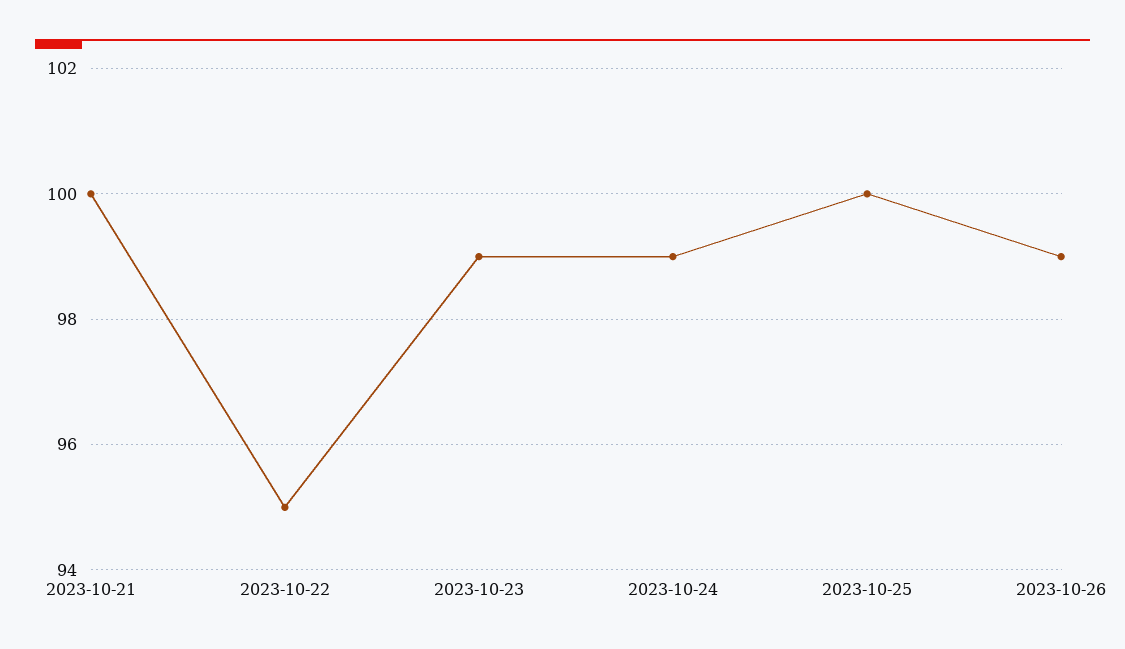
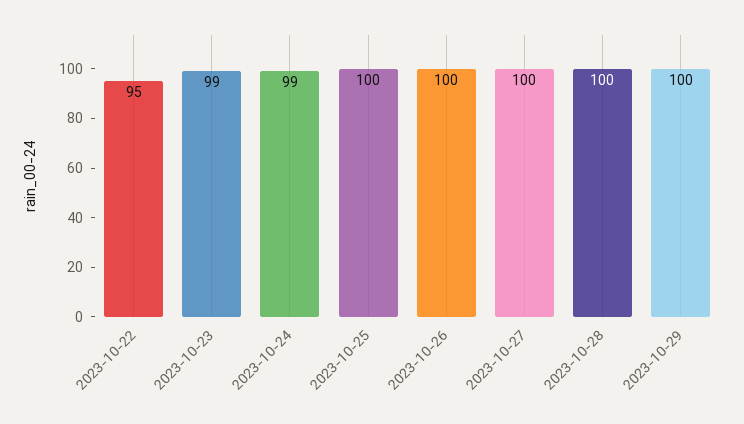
2023-10-21: 100 -> none
2023-10-26: 99 -> 100
2023-10-27: none -> 100
2023-10-28: none -> 100
2023-10-29: none -> 100

